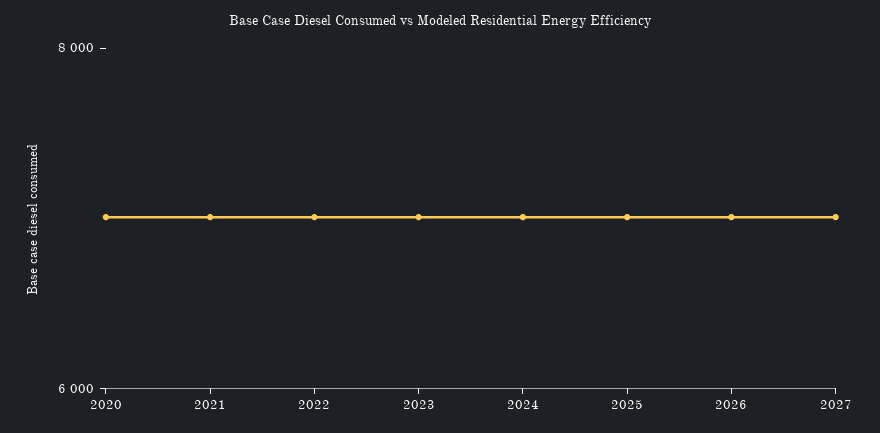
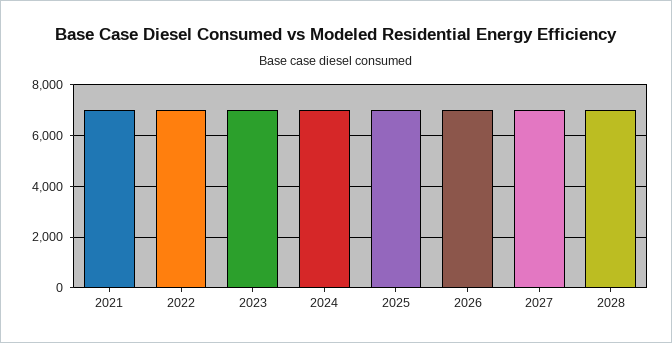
2020: 7000 -> none
2028: none -> 7000

